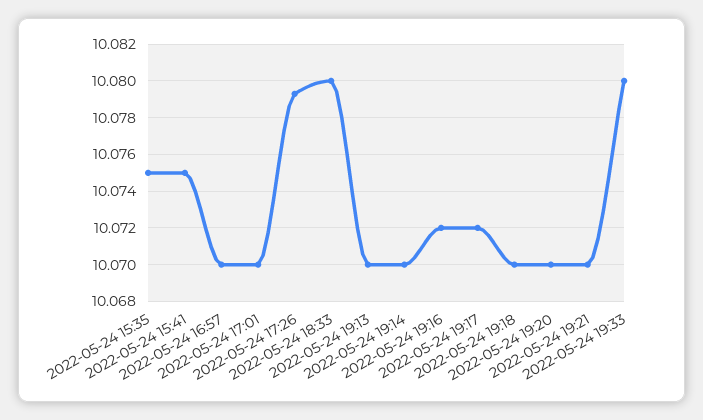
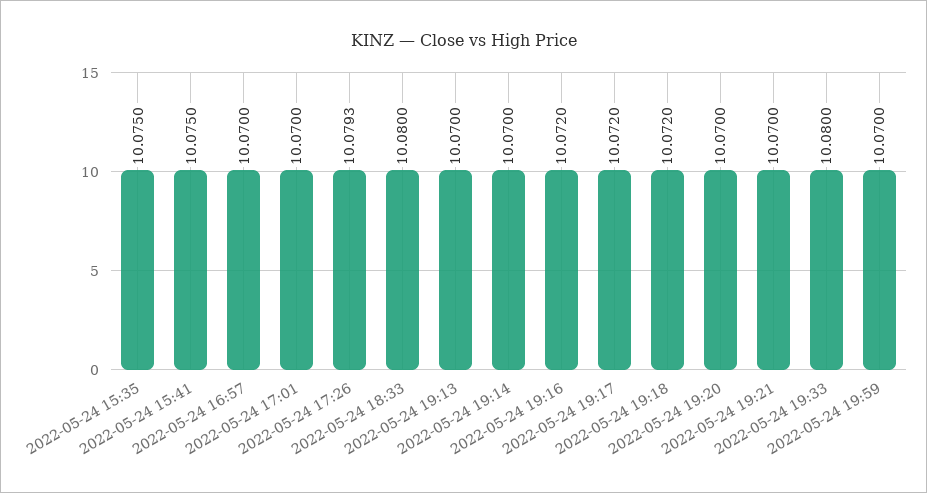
2022-05-24 19:18: 10.07 -> 10.072
2022-05-24 19:59: none -> 10.07

